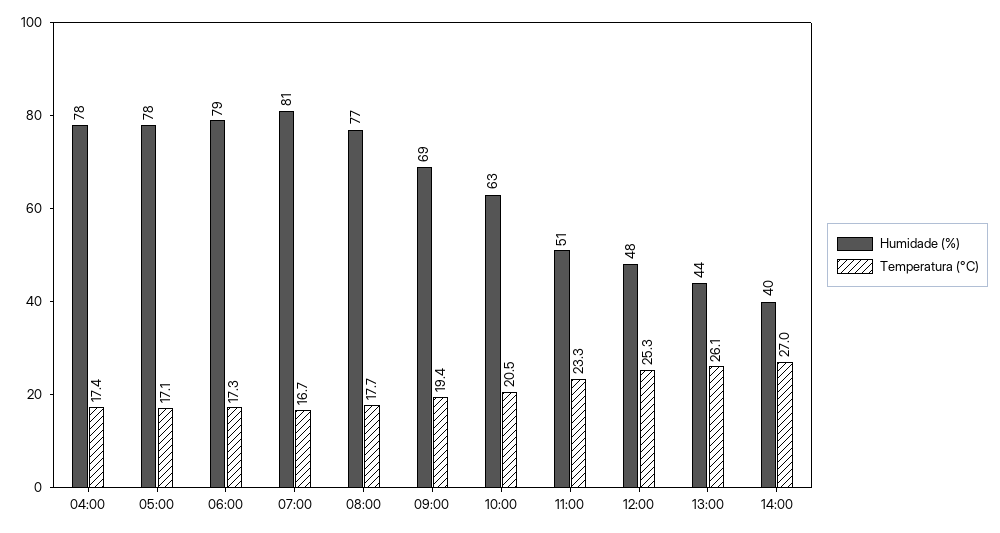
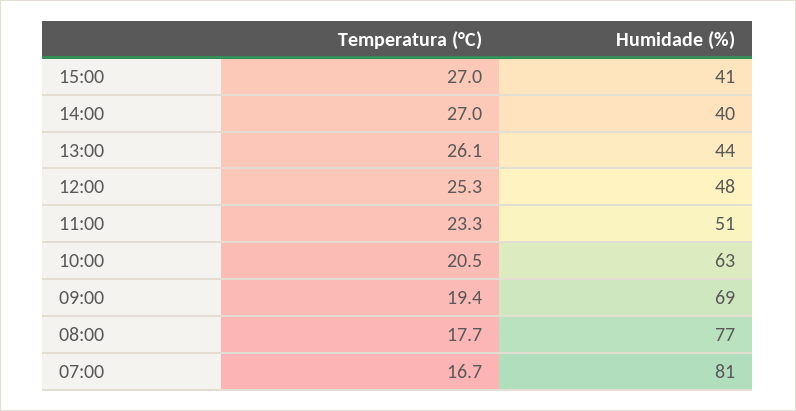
Humidade (%), 04:00: 78 -> none
Temperatura (°C), 04:00: 17.4 -> none
Humidade (%), 05:00: 78 -> none
Temperatura (°C), 05:00: 17.1 -> none
Humidade (%), 06:00: 79 -> none
Temperatura (°C), 06:00: 17.3 -> none
Temperatura (°C), 15:00: none -> 27
Humidade (%), 15:00: none -> 41

